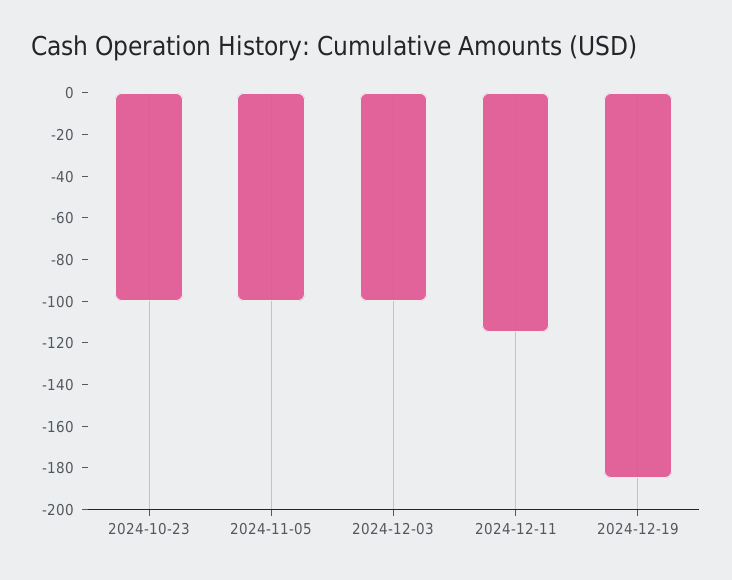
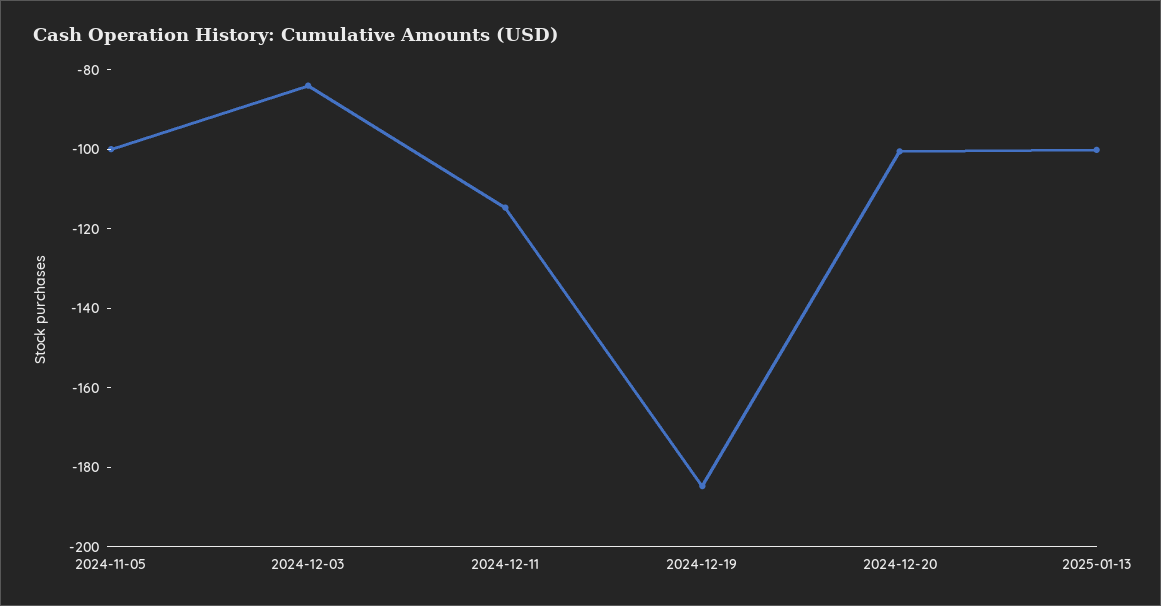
2024-10-23: -100 -> none
2024-12-03: -100 -> -85
2024-12-20: none -> -100
2025-01-13: none -> -100

